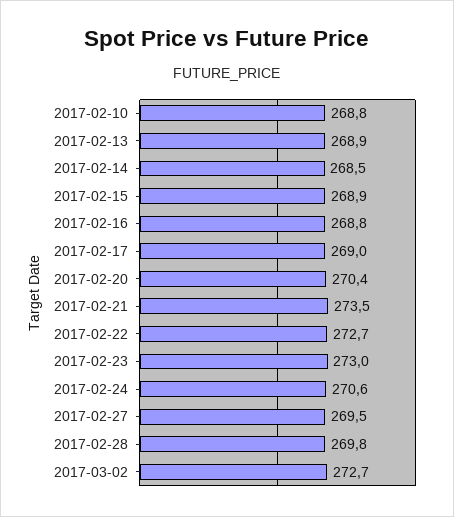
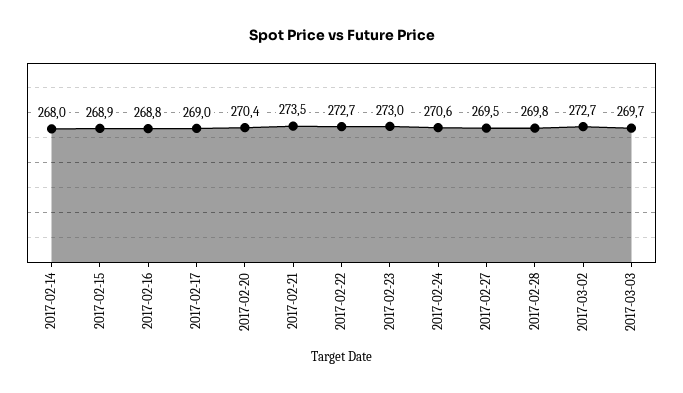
2017-02-10: 268.8 -> none
2017-02-13: 268.9 -> none
2017-02-14: 268.5 -> 268
2017-03-03: none -> 269.7

